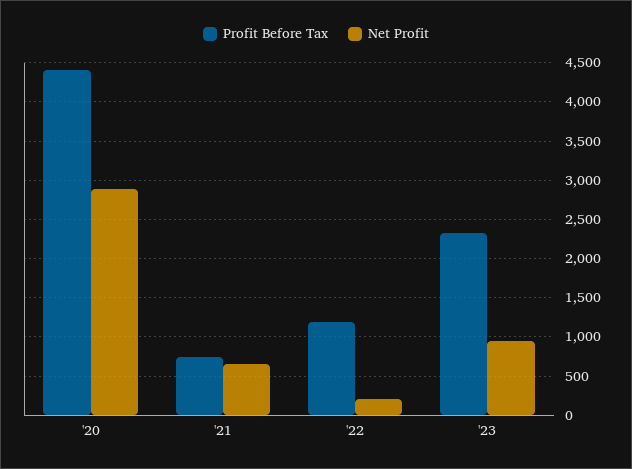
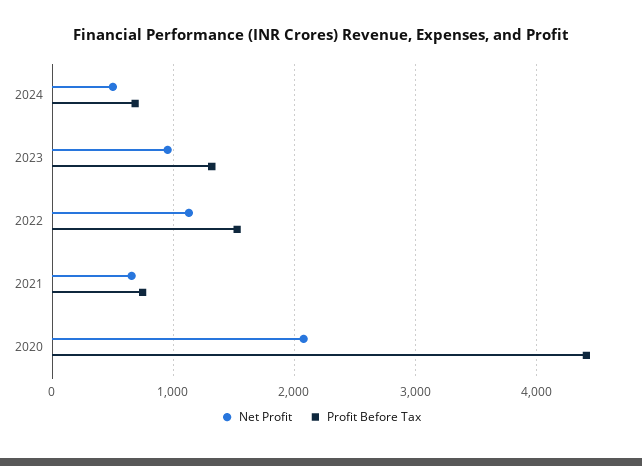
Net Profit, '20: 2900 -> 2100
Profit Before Tax, '22: 1200 -> 1500
Net Profit, '22: 200 -> 1100
Profit Before Tax, '23: 2300 -> 1300
Net Profit, 2024: none -> 500
Profit Before Tax, 2024: none -> 700

